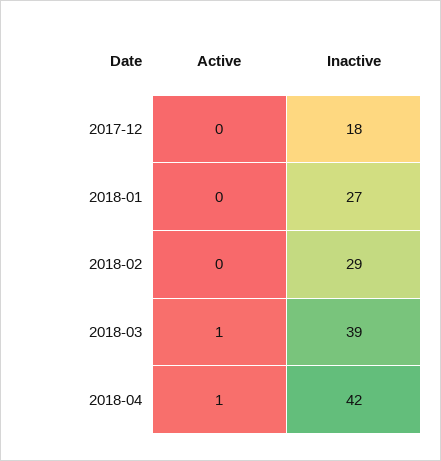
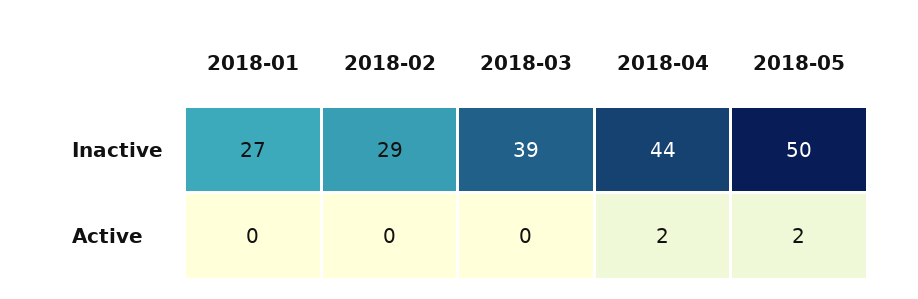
Active, 2017-12: 0 -> none
Inactive, 2017-12: 18 -> none
Active, 2018-03: 1 -> 0
Active, 2018-04: 1 -> 2
Inactive, 2018-04: 42 -> 44
Inactive, 2018-05: none -> 50
Active, 2018-05: none -> 2

